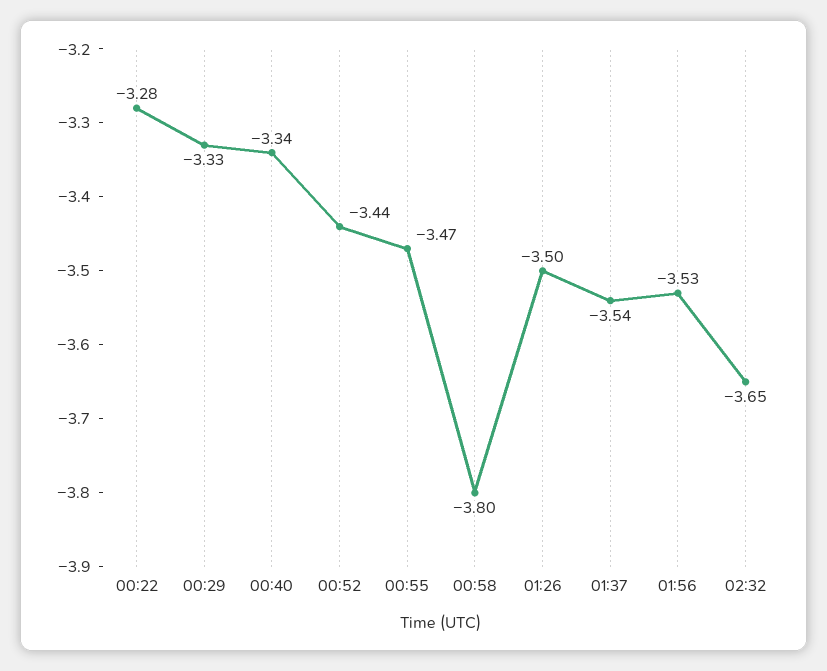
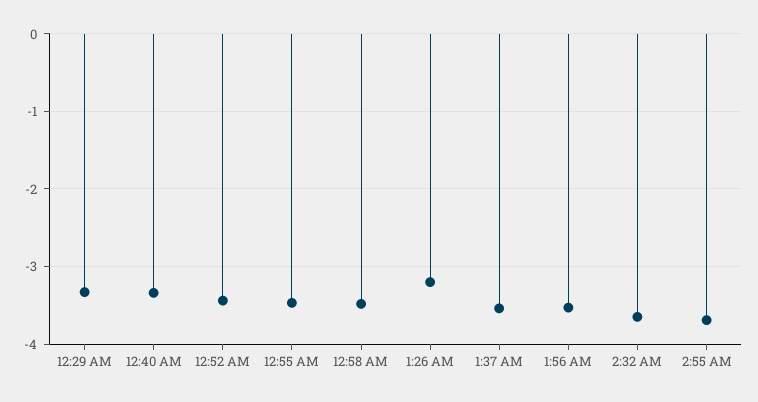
00:22: -3.28 -> none
00:58: -3.8 -> -3.5
01:26: -3.5 -> -3.2
2:55 AM: none -> -3.7

